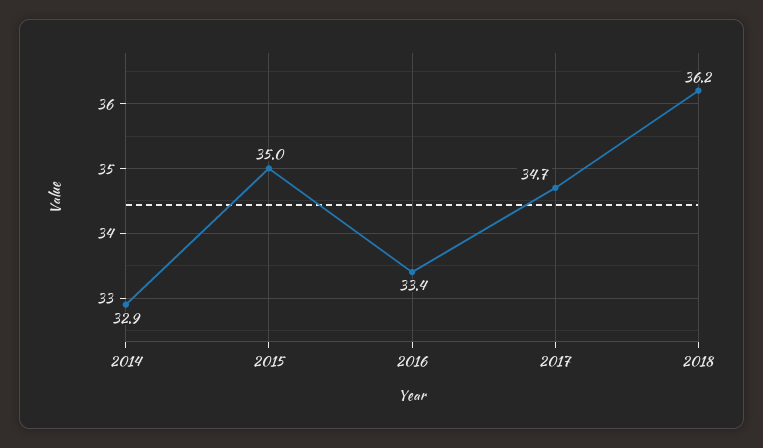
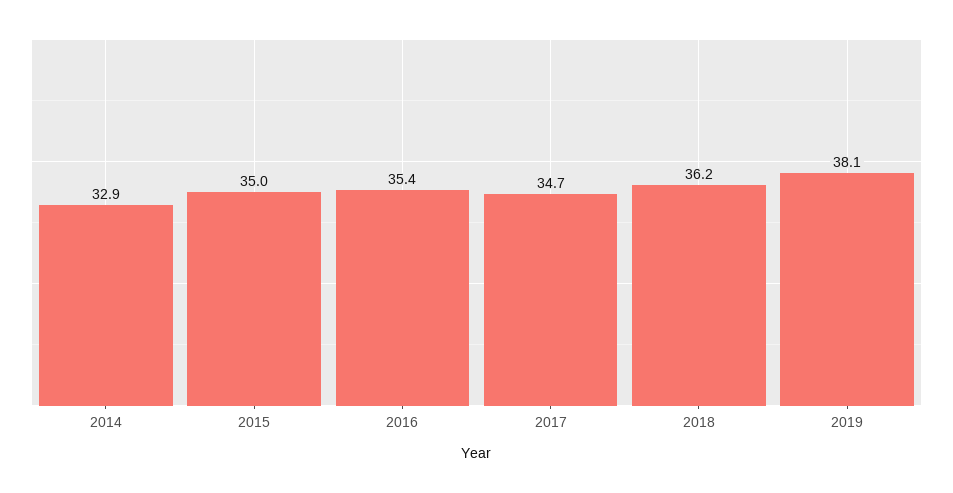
2016: 33.4 -> 35.4
2019: none -> 38.1

